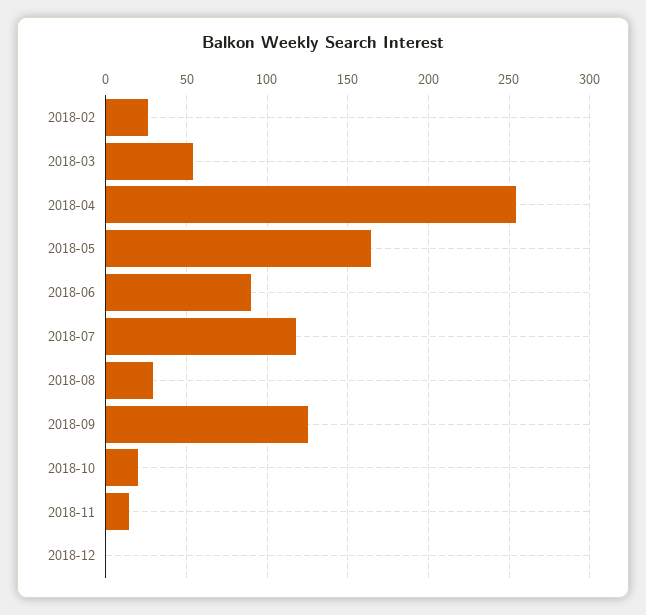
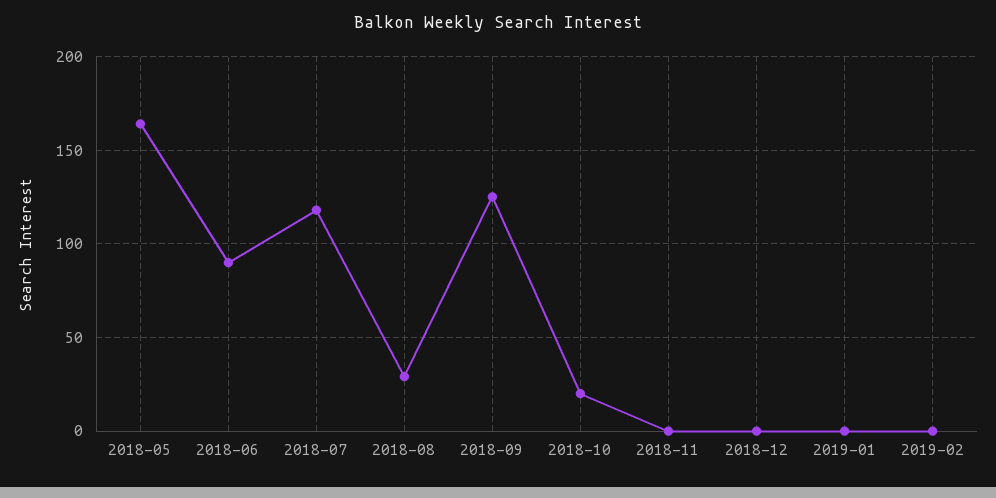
2018-02: 25 -> none
2018-03: 55 -> none
2018-04: 255 -> none
2018-11: 15 -> 0
2019-01: none -> 0
2019-02: none -> 0

